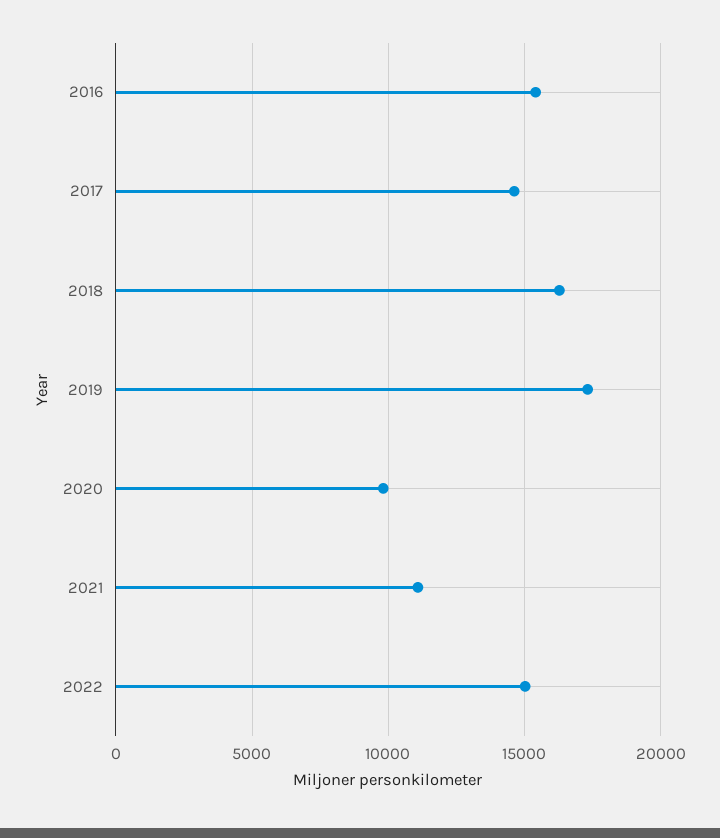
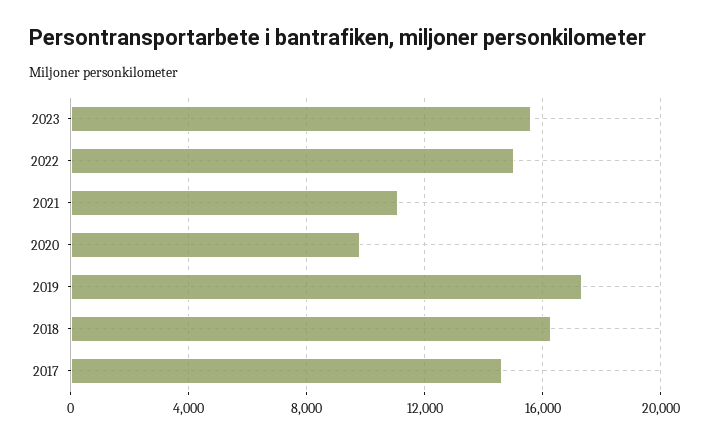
2016: 15500 -> none
2023: none -> 15500

